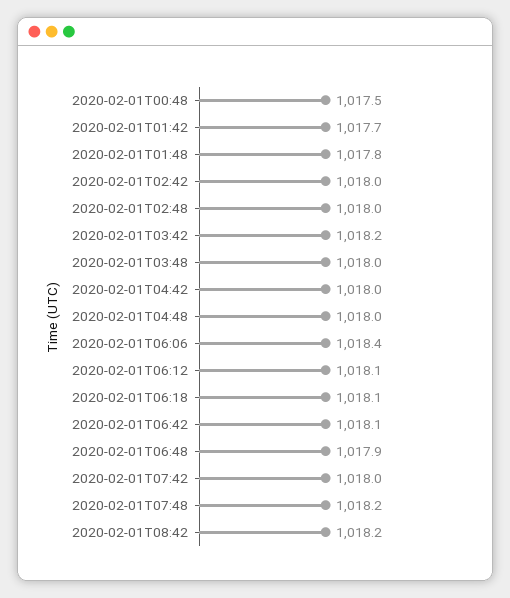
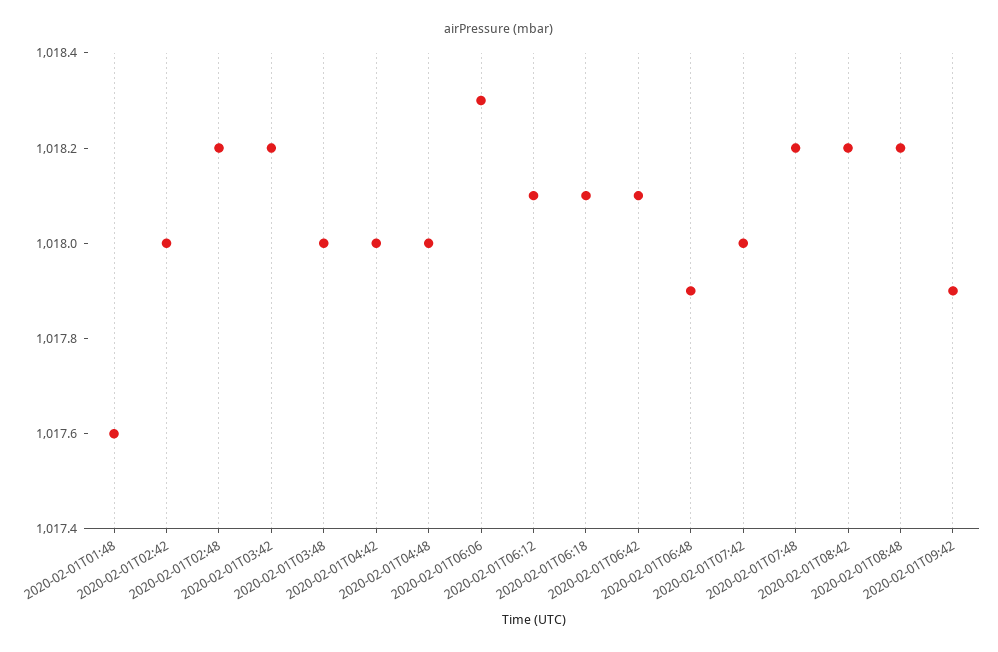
2020-02-01T00:48: 1017.5 -> none
2020-02-01T01:42: 1017.7 -> none
2020-02-01T01:48: 1017.8 -> 1017.6
2020-02-01T02:48: 1018 -> 1018.2
2020-02-01T06:06: 1018.4 -> 1018.3
2020-02-01T08:48: none -> 1018.2
2020-02-01T09:42: none -> 1017.9

